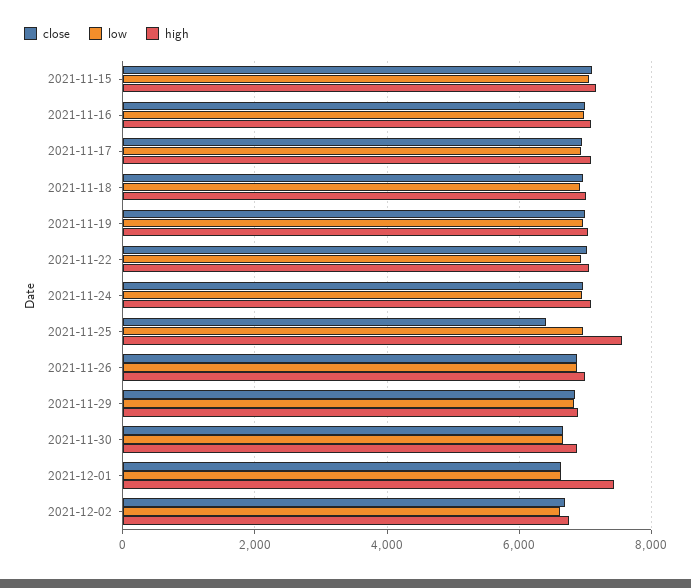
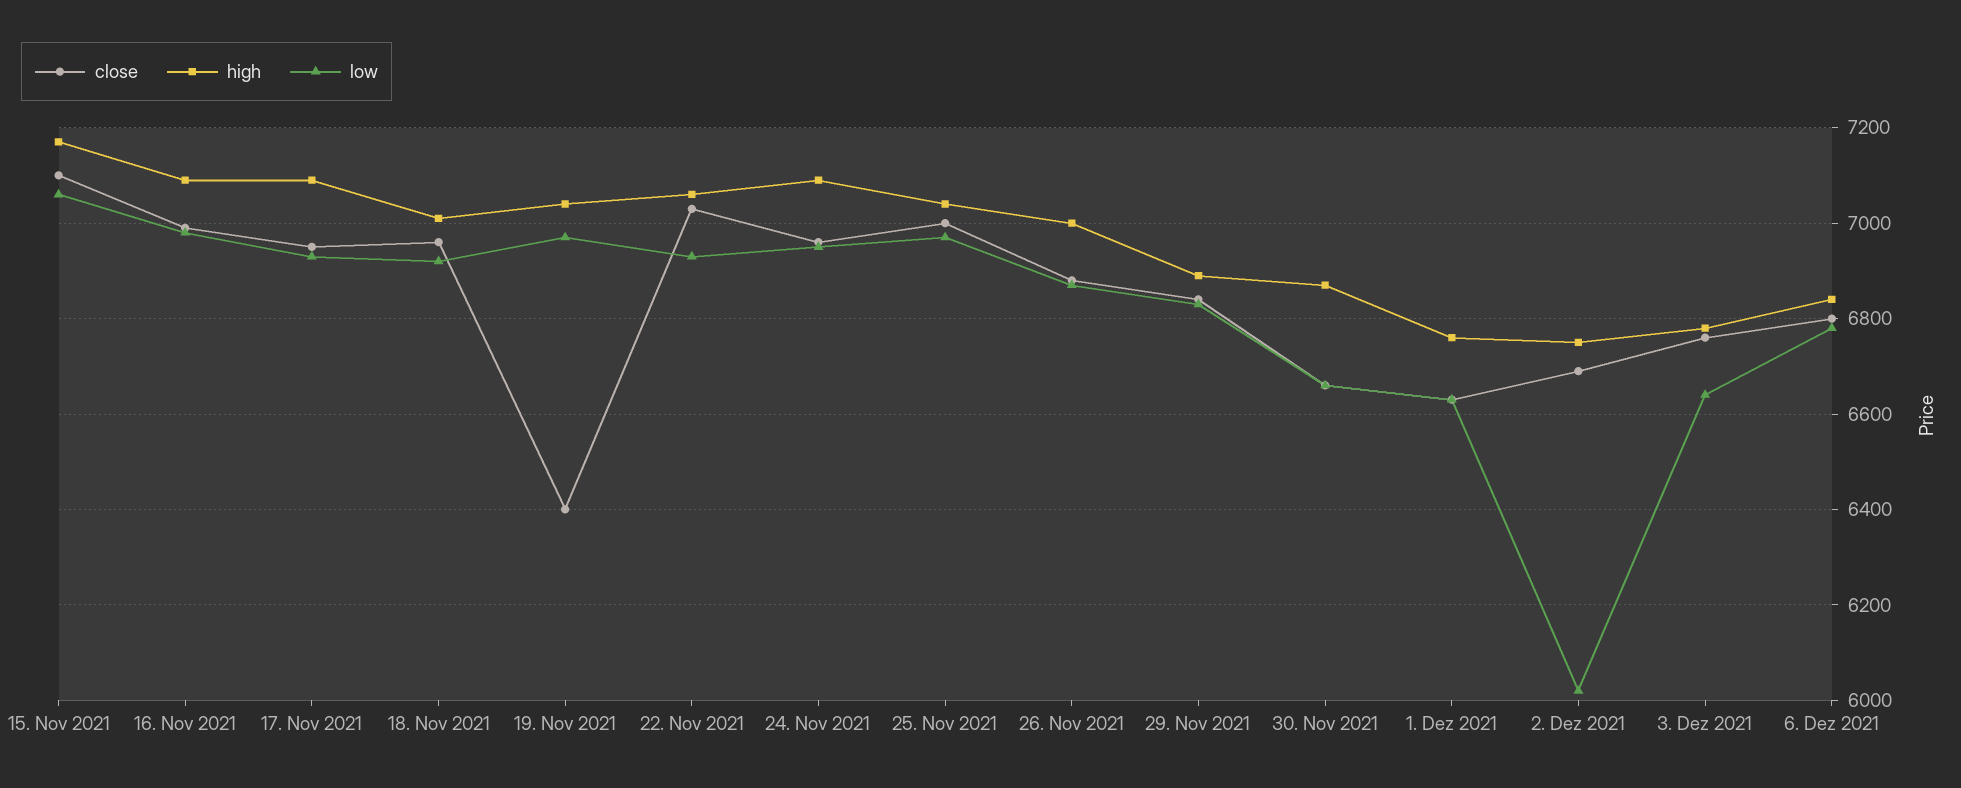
close, 2021-11-19: 7000 -> 6400
close, 2021-11-25: 6400 -> 7000
high, 2021-11-25: 7600 -> 7040
high, 2021-12-01: 7400 -> 6760
low, 2021-12-02: 6600 -> 6020
close, 3. Dez 2021: none -> 6760
high, 3. Dez 2021: none -> 6780
low, 3. Dez 2021: none -> 6640
close, 6. Dez 2021: none -> 6800
high, 6. Dez 2021: none -> 6840
low, 6. Dez 2021: none -> 6780

